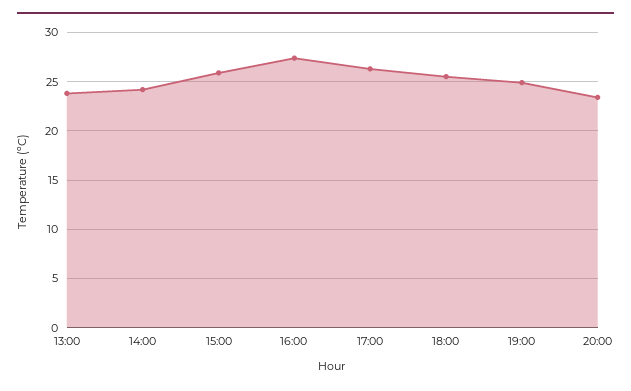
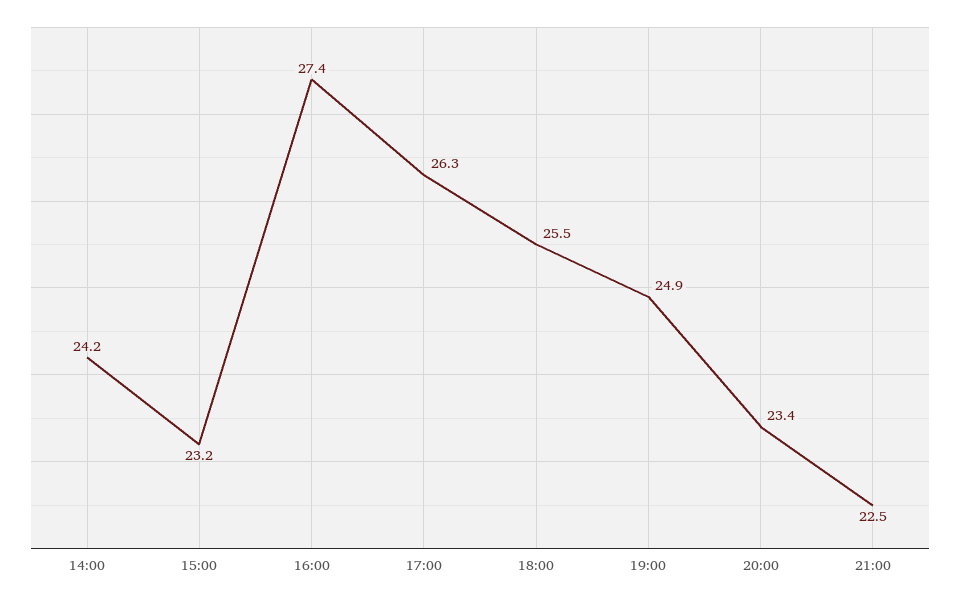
13:00: 24 -> none
15:00: 26 -> 23.2
21:00: none -> 22.5

